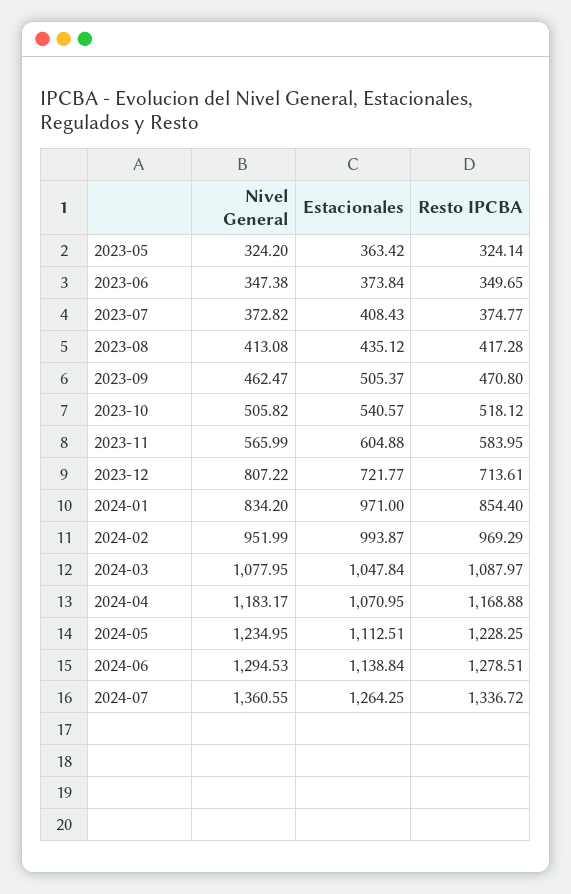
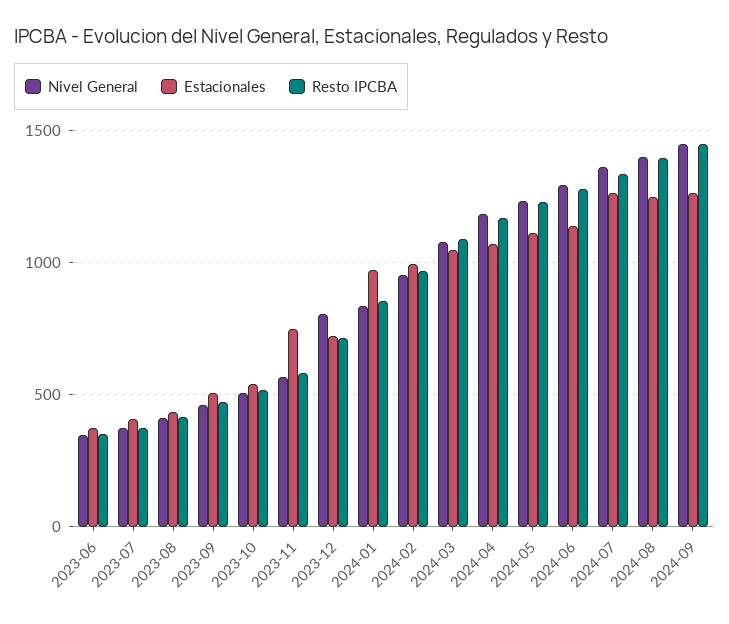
Nivel General, 2023-05: 324.2 -> none
Estacionales, 2023-05: 363.42 -> none
Resto IPCBA, 2023-05: 324.14 -> none
Estacionales, 2023-11: 604.88 -> 750
Nivel General, 2024-08: none -> 1400
Estacionales, 2024-08: none -> 1250
Resto IPCBA, 2024-08: none -> 1400
Nivel General, 2024-09: none -> 1450
Estacionales, 2024-09: none -> 1250
Resto IPCBA, 2024-09: none -> 1450

